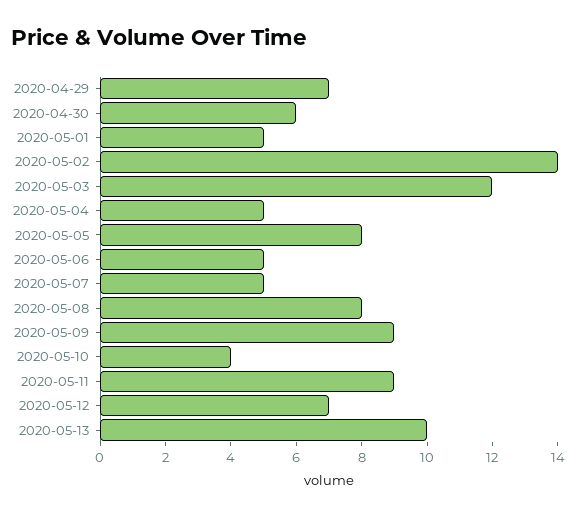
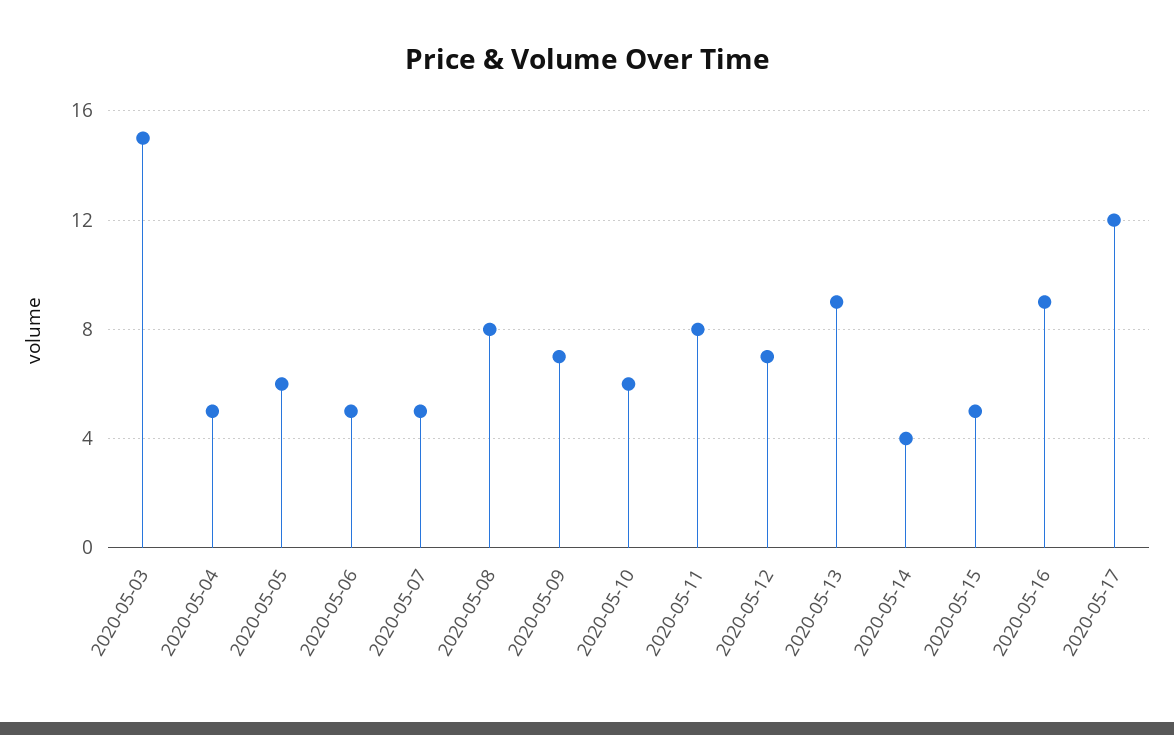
2020-04-29: 7 -> none
2020-04-30: 6 -> none
2020-05-01: 5 -> none
2020-05-02: 14 -> none
2020-05-03: 12 -> 15
2020-05-05: 8 -> 6
2020-05-09: 9 -> 7
2020-05-10: 4 -> 6
2020-05-11: 9 -> 8
2020-05-13: 10 -> 9
2020-05-14: none -> 4
2020-05-15: none -> 5
2020-05-16: none -> 9
2020-05-17: none -> 12

